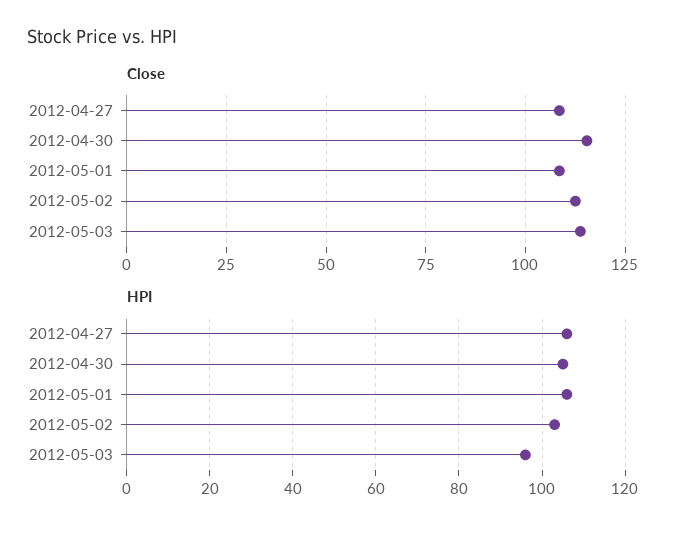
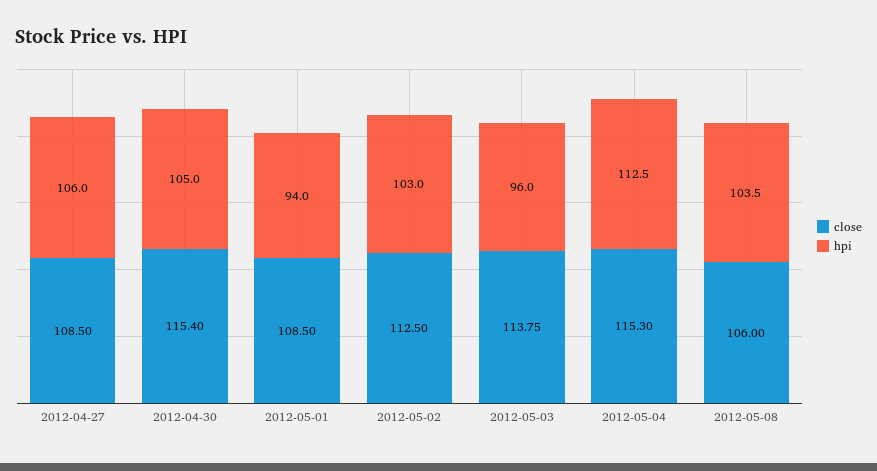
HPI, 2012-05-01: 105 -> 94
Close, 2012-05-04: none -> 115.3
HPI, 2012-05-04: none -> 112.5
Close, 2012-05-08: none -> 106
HPI, 2012-05-08: none -> 103.5

